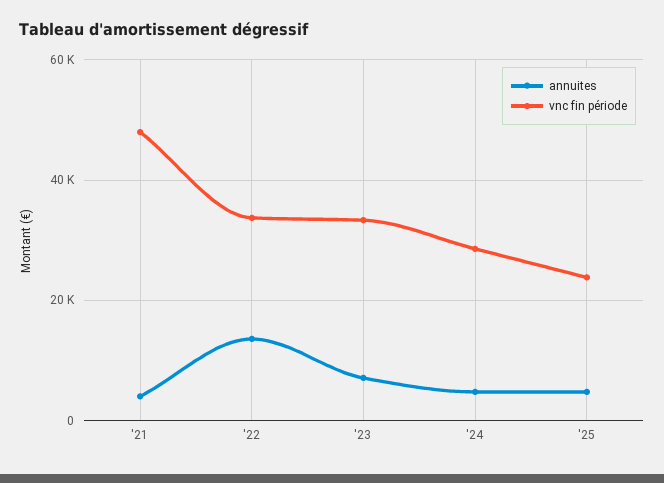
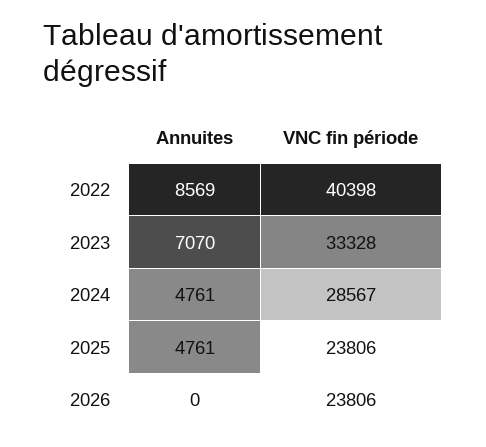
annuites, '21: 4000 -> none
vnc fin période, '21: 48000 -> none
annuites, '22: 14000 -> 8569
vnc fin période, '22: 34000 -> 40398
annuites, 2026: none -> 0
vnc fin période, 2026: none -> 23806

